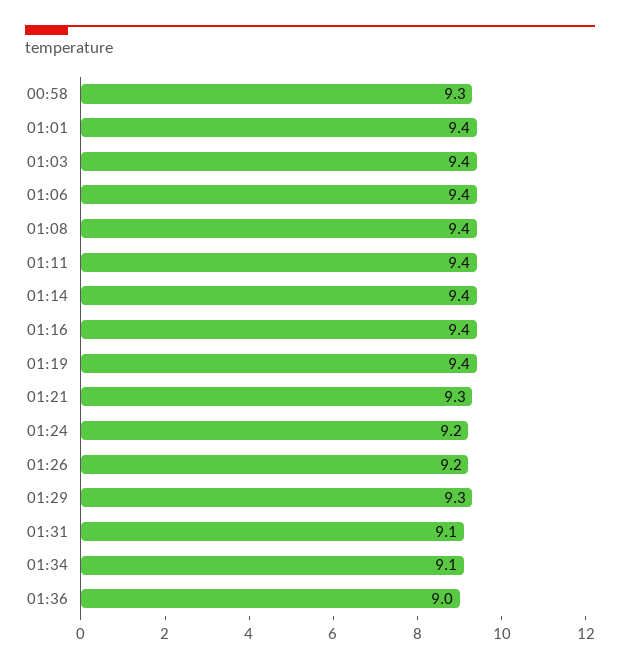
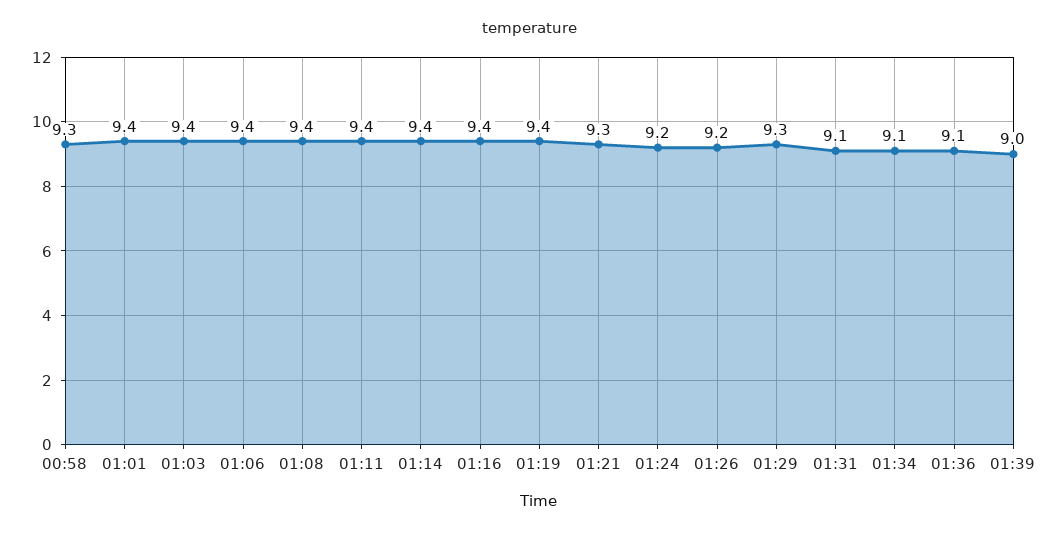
01:36: 9 -> 9.1
01:39: none -> 9

